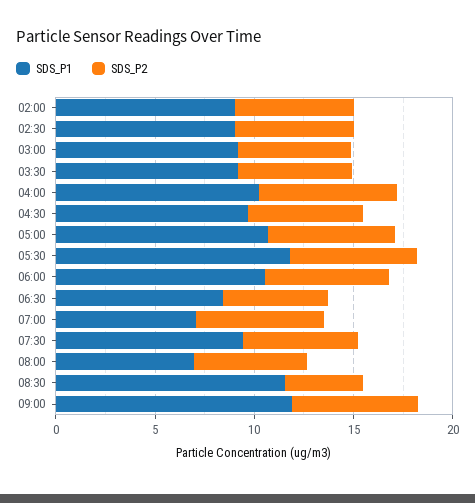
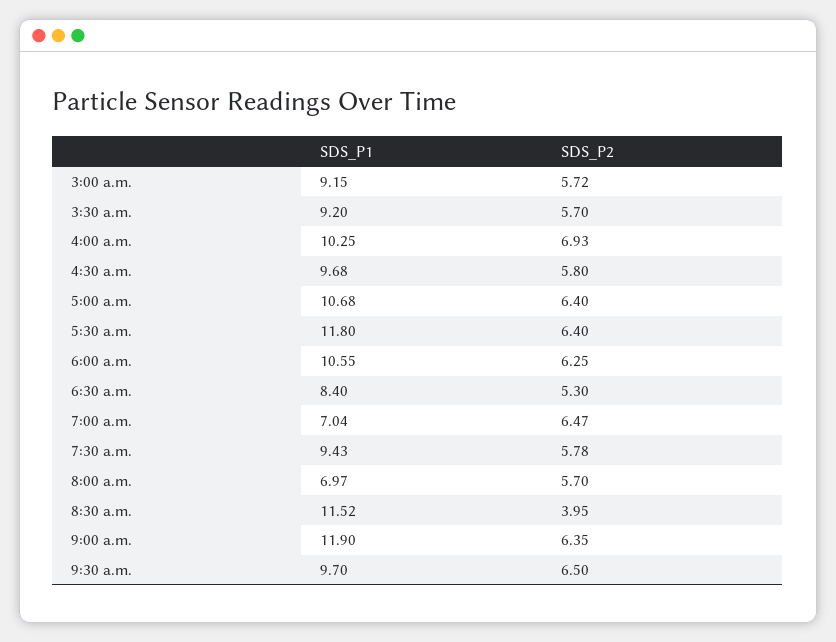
SDS_P1, 02:00: 9 -> none
SDS_P2, 02:00: 6 -> none
SDS_P1, 02:30: 9 -> none
SDS_P2, 02:30: 6 -> none
SDS_P1, 9:30 a.m.: none -> 9.7
SDS_P2, 9:30 a.m.: none -> 6.5

